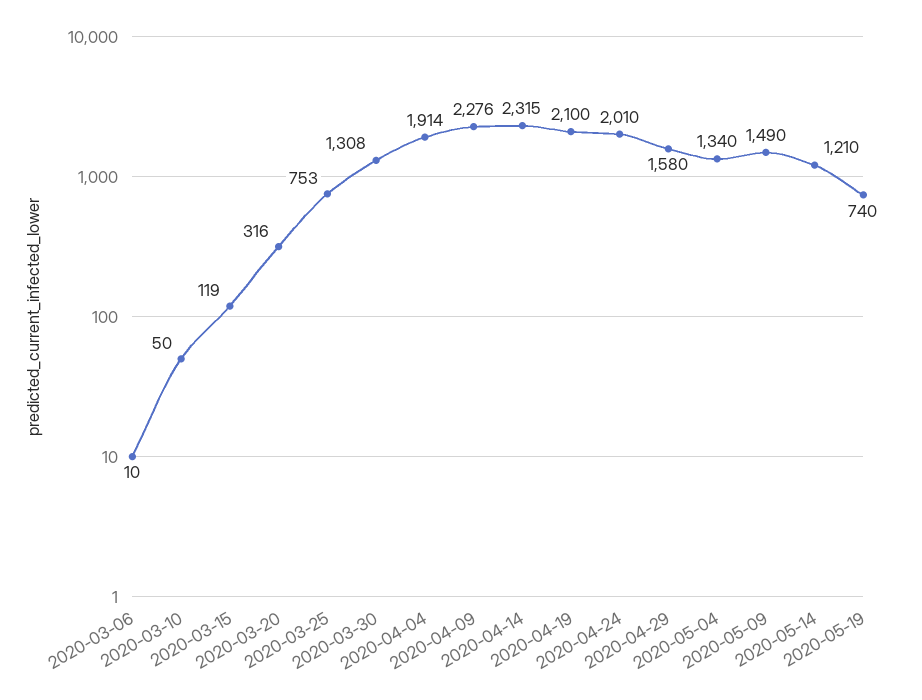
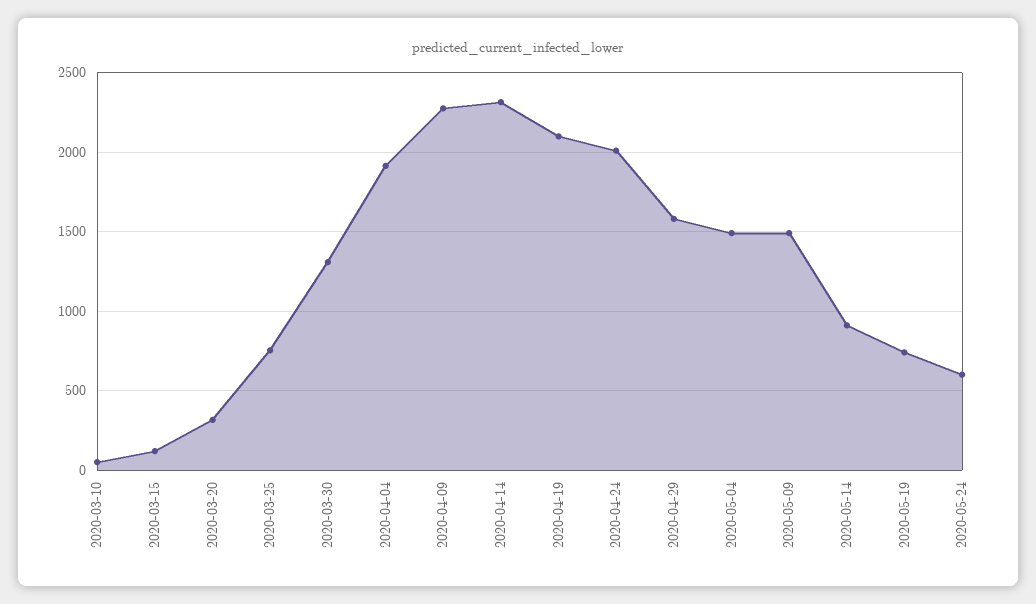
2020-03-06: 10 -> none
2020-05-04: 1340 -> 1500
2020-05-14: 1210 -> 900
2020-05-24: none -> 600

